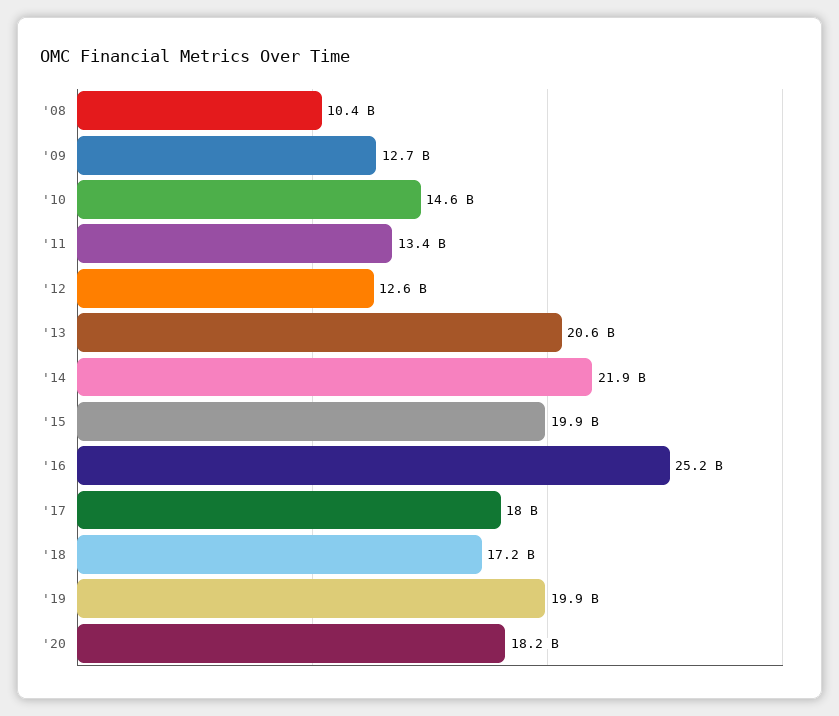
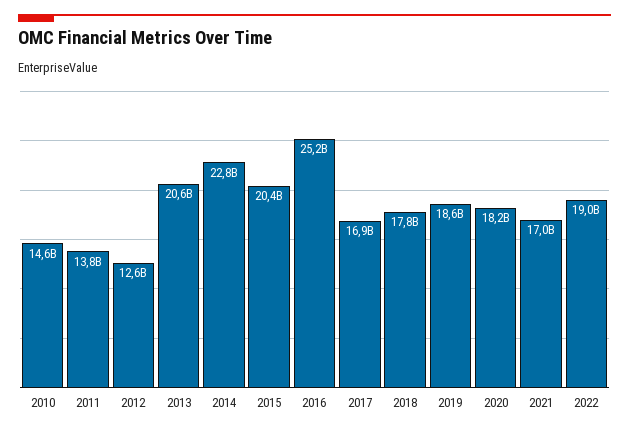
'08: 10400000000 -> none
'09: 12700000000 -> none
'11: 13400000000 -> 13800000000
'14: 21900000000 -> 22800000000
'15: 19900000000 -> 20400000000
'17: 18000000000 -> 16900000000
'18: 17200000000 -> 17800000000
'19: 19900000000 -> 18600000000
2021: none -> 17000000000
2022: none -> 19000000000

